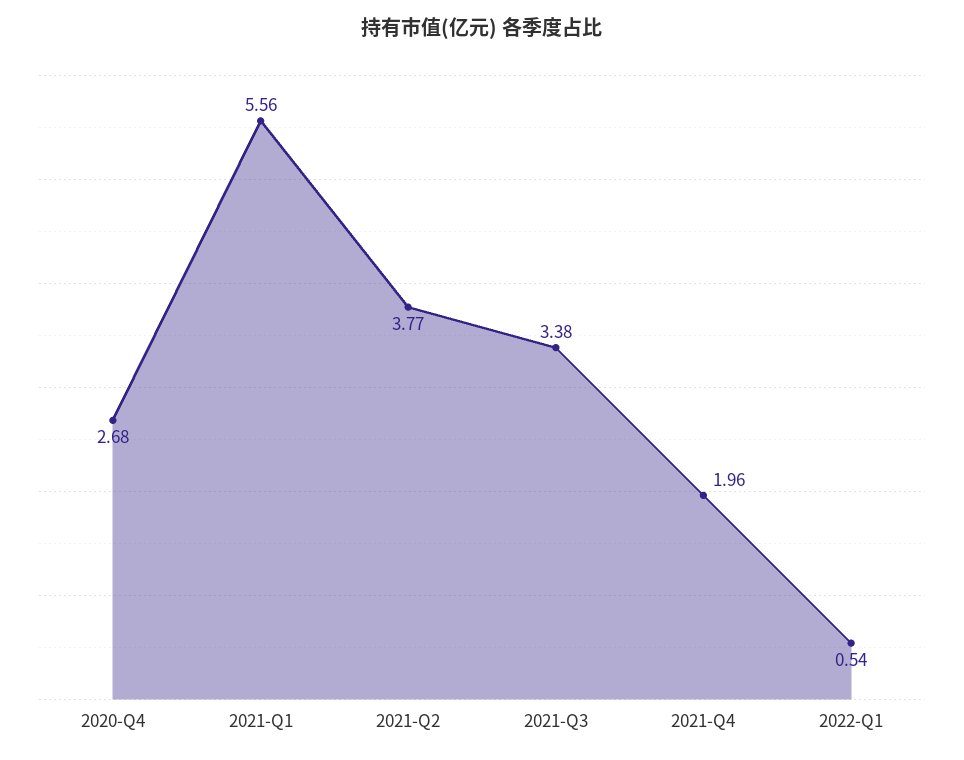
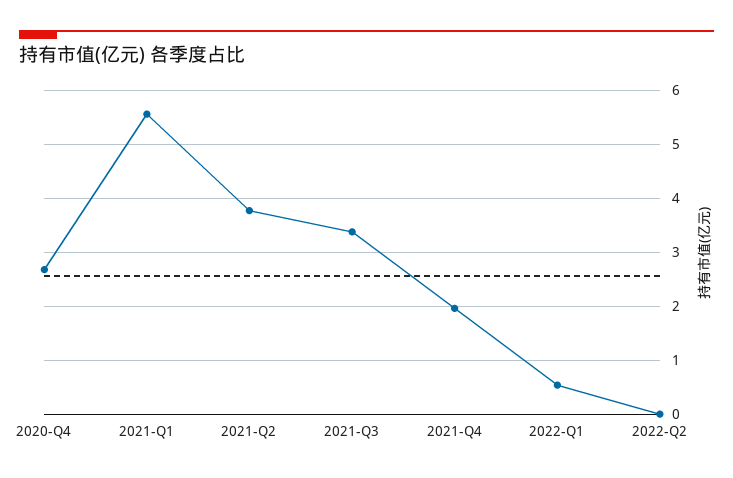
2022-Q2: none -> 0

